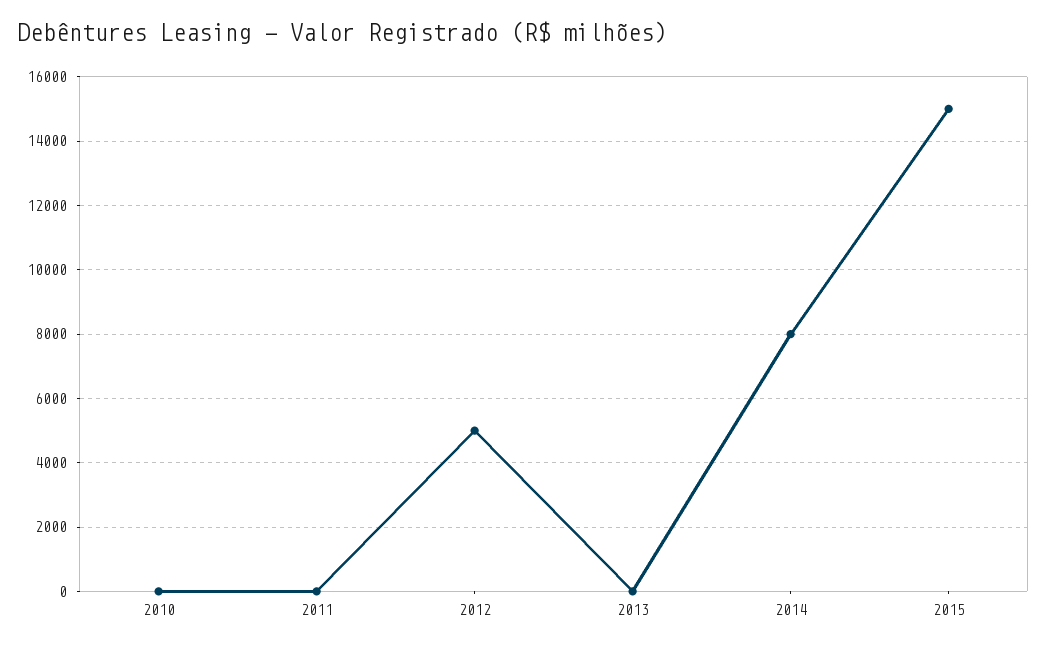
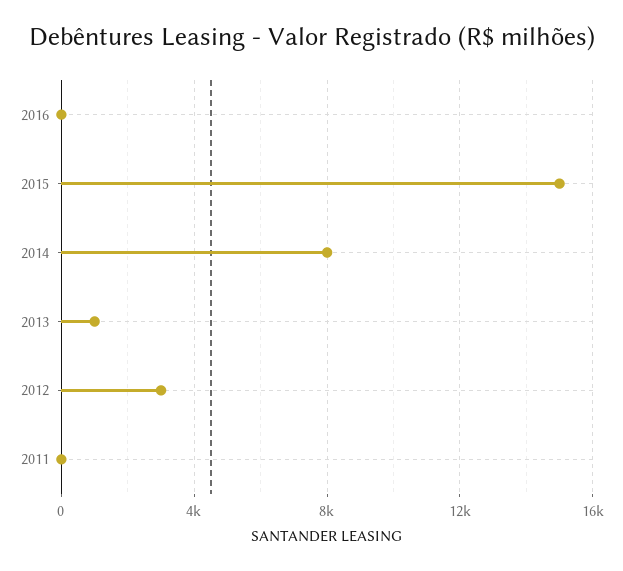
2010: 0 -> none
2012: 5000 -> 3000
2013: 0 -> 1000
2016: none -> 0

